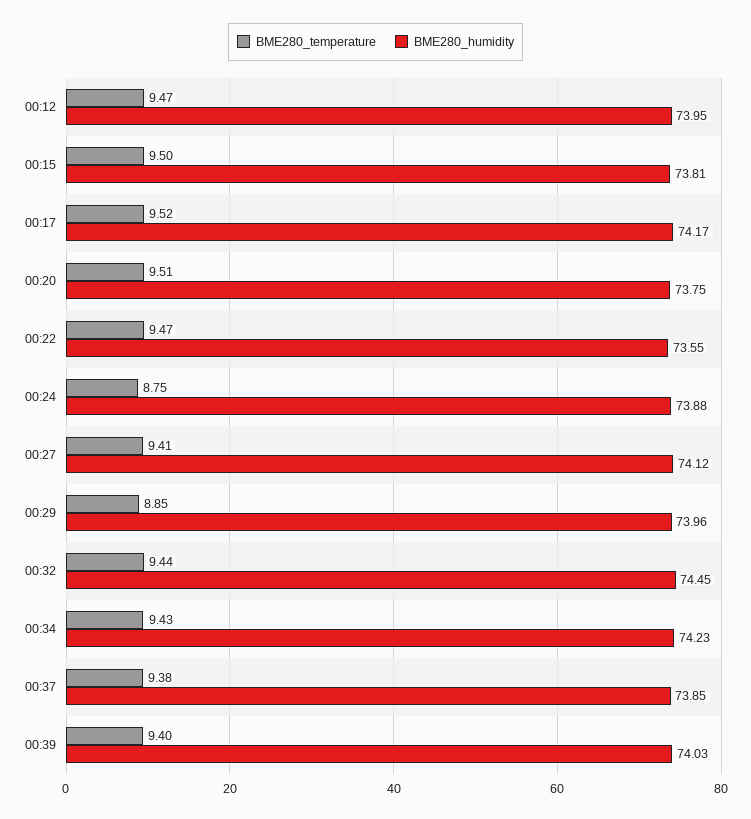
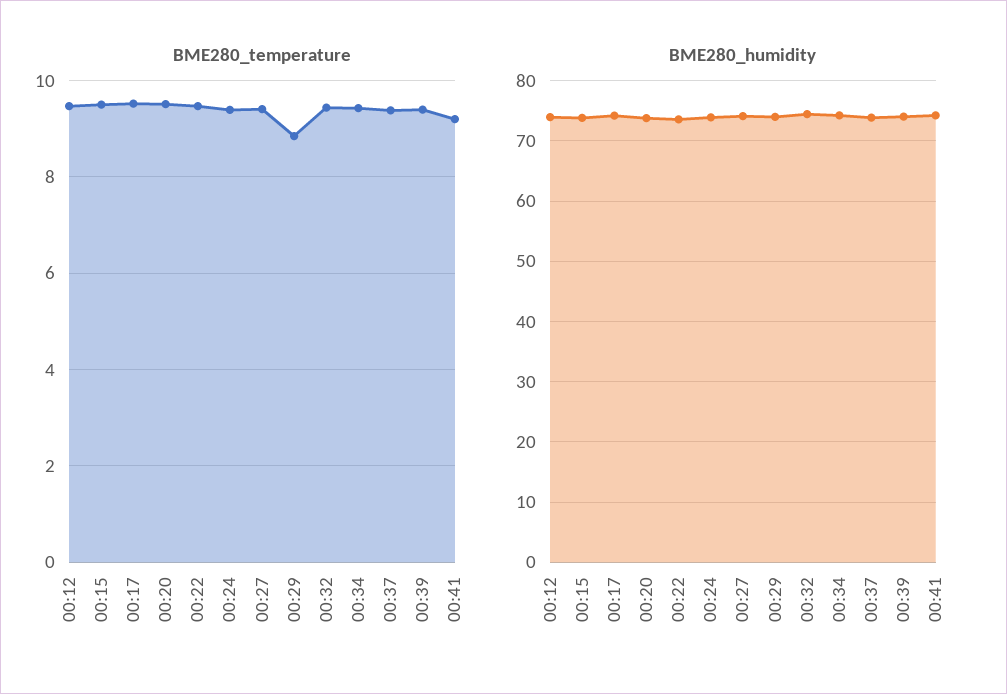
BME280_temperature, 00:24: 8.75 -> 9.4
BME280_temperature, 00:41: none -> 9.2
BME280_humidity, 00:41: none -> 74

